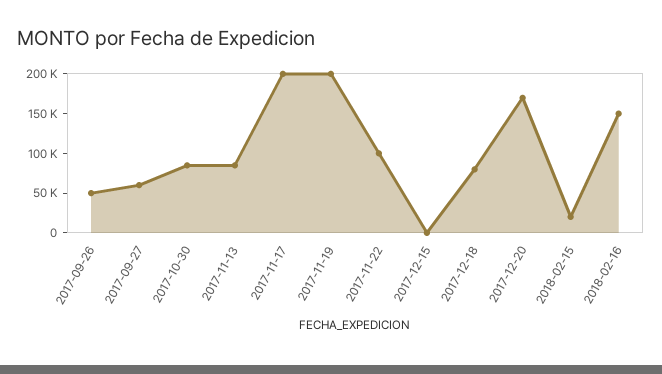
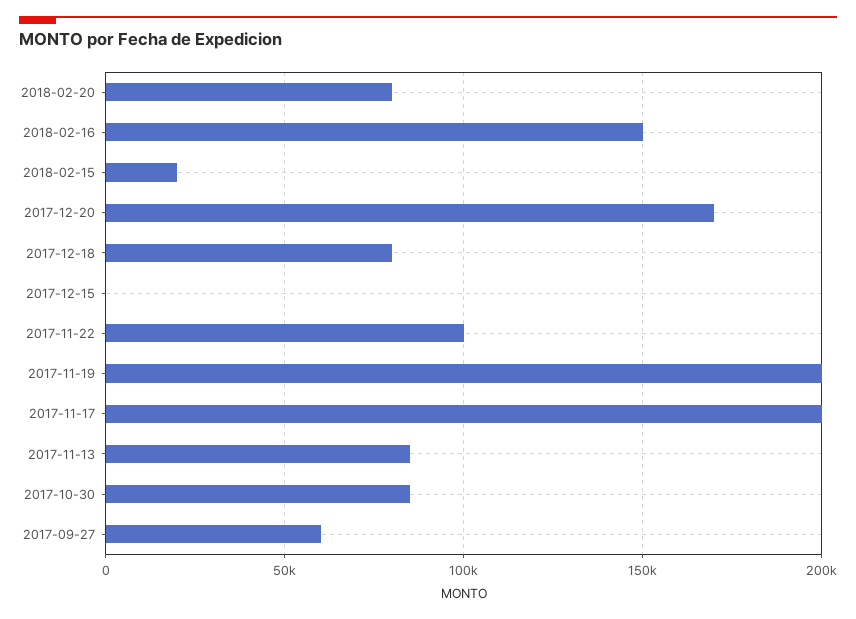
2017-09-26: 50000 -> none
2018-02-20: none -> 80000

